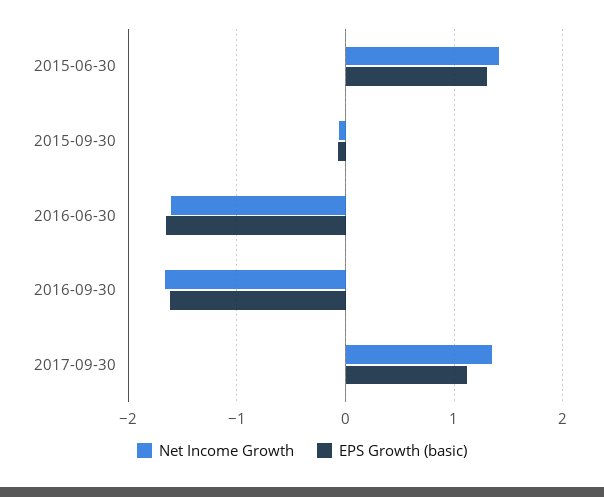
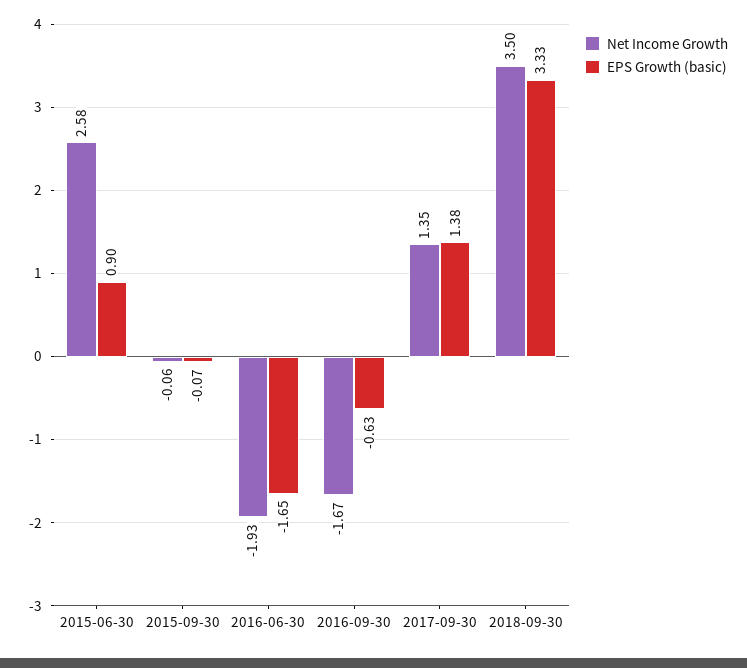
Net Income Growth, 2015-06-30: 1.4 -> 2.58
EPS Growth (basic), 2015-06-30: 1.3 -> 0.9
Net Income Growth, 2016-06-30: -1.6 -> -1.93
EPS Growth (basic), 2016-09-30: -1.6 -> -0.63
EPS Growth (basic), 2017-09-30: 1.1 -> 1.38
Net Income Growth, 2018-09-30: none -> 3.5
EPS Growth (basic), 2018-09-30: none -> 3.33

